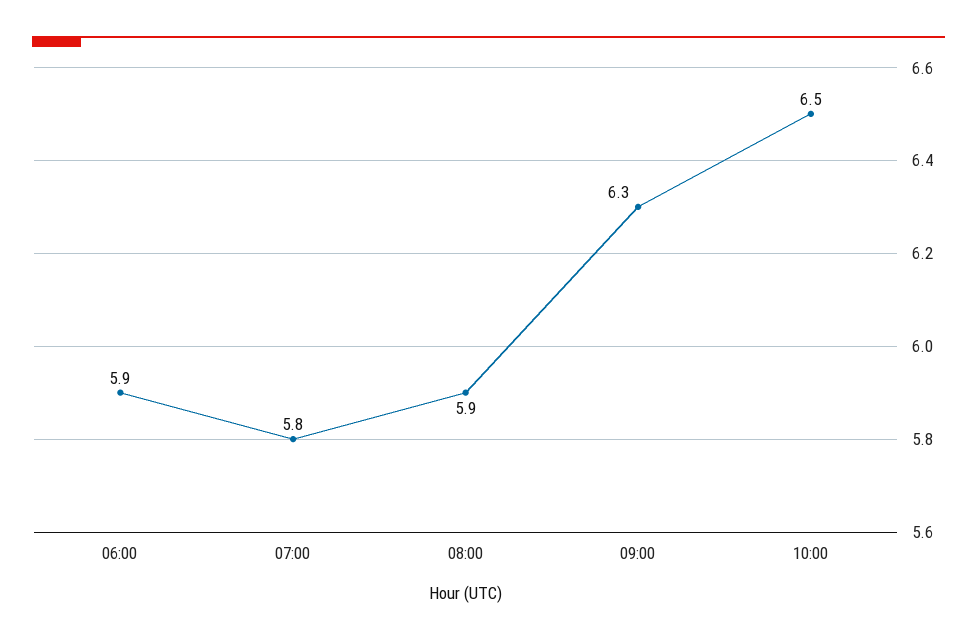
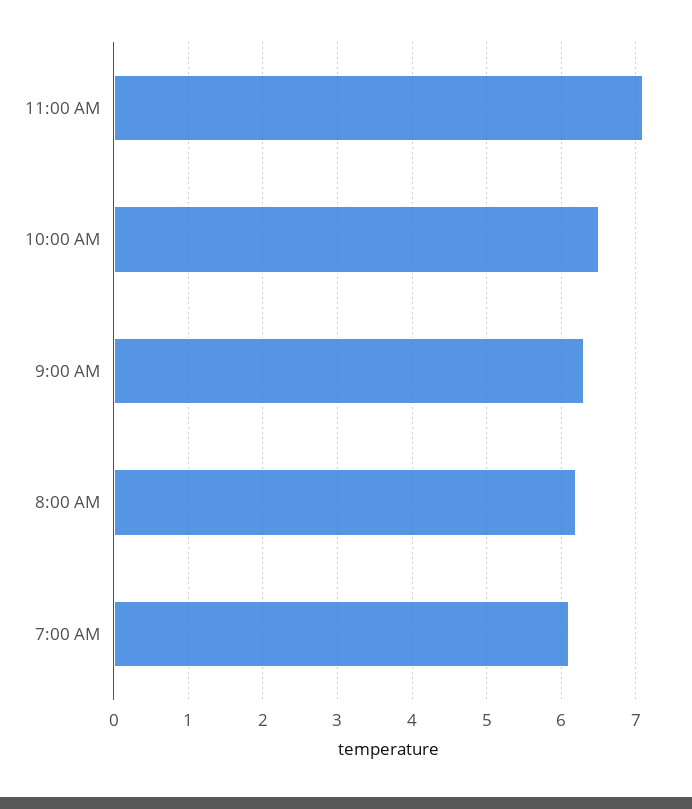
06:00: 5.9 -> none
07:00: 5.8 -> 6.1
08:00: 5.9 -> 6.2
11:00 AM: none -> 7.1

